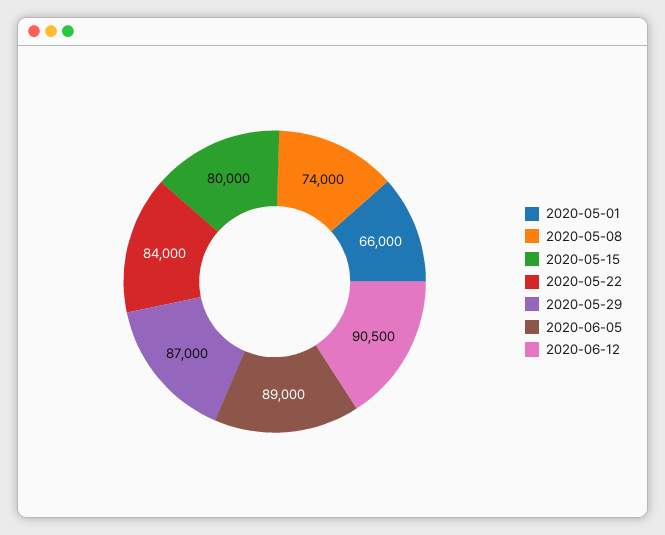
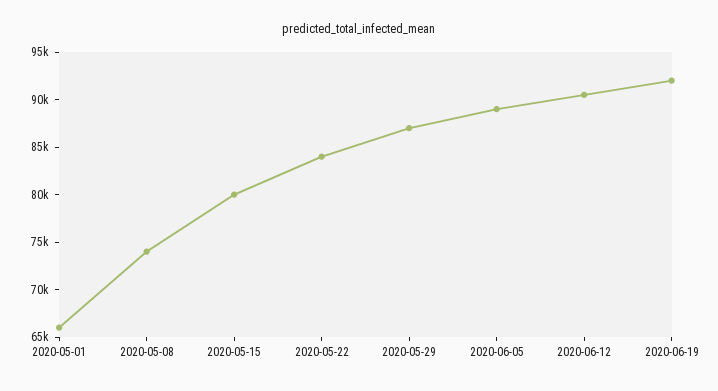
2020-06-19: none -> 92000

